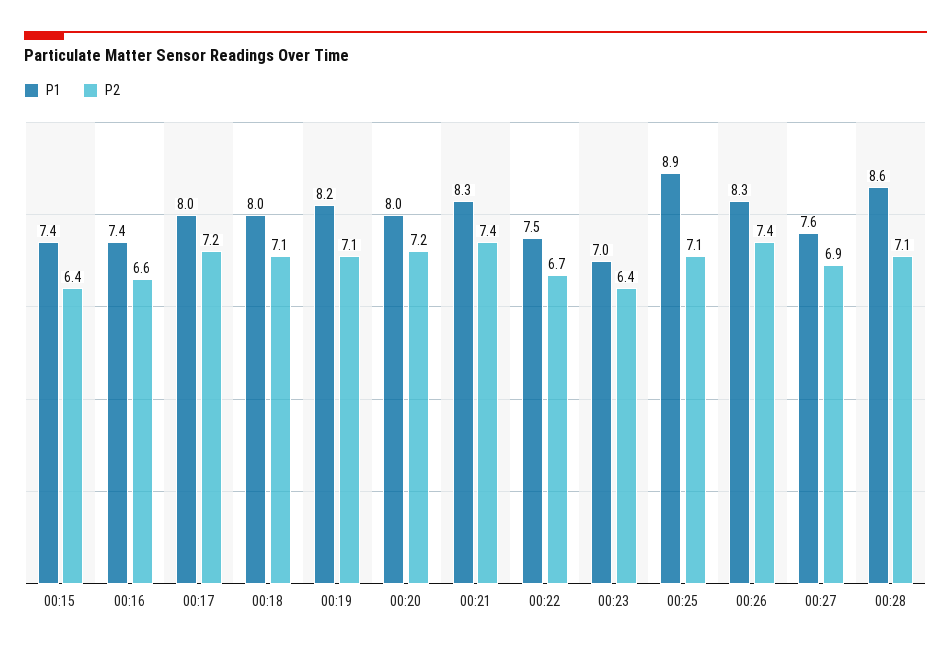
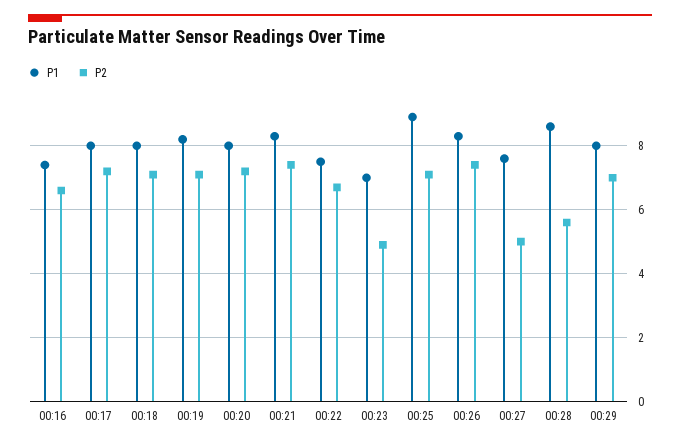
P1, 00:15: 7.4 -> none
P2, 00:15: 6.4 -> none
P2, 00:23: 6.4 -> 5
P2, 00:27: 6.9 -> 5
P2, 00:28: 7.1 -> 5.5
P1, 00:29: none -> 8
P2, 00:29: none -> 7

